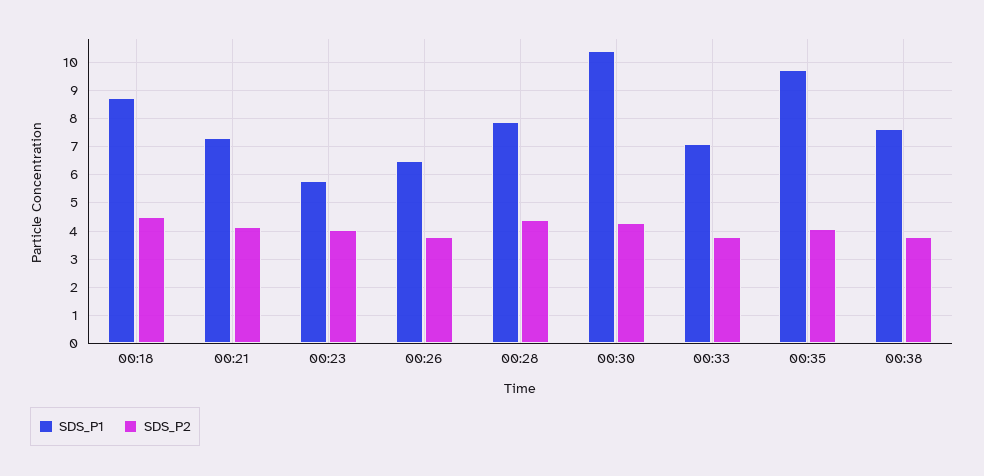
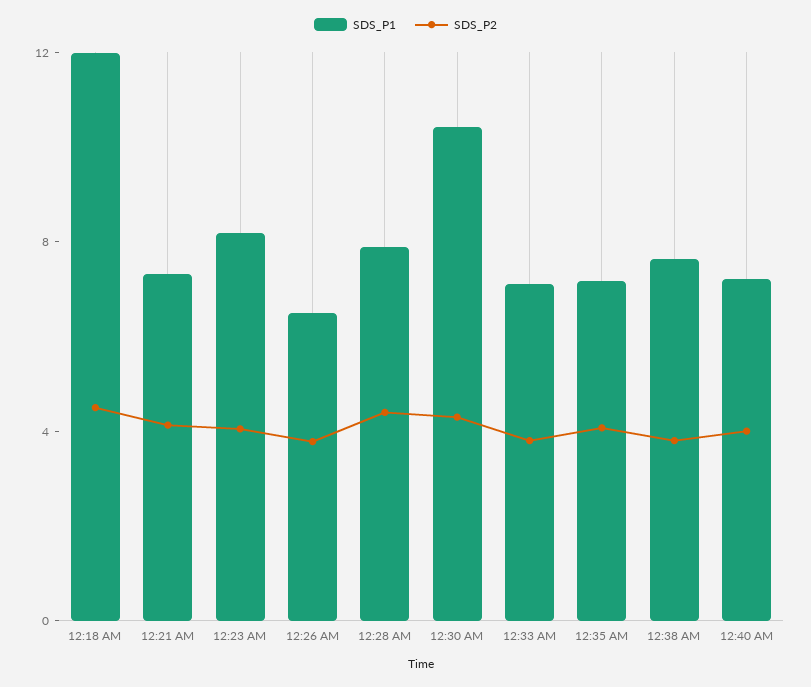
SDS_P1, 00:18: 8.75 -> 12
SDS_P1, 00:23: 5.75 -> 8
SDS_P1, 00:35: 9.75 -> 7
SDS_P1, 12:40 AM: none -> 7
SDS_P2, 12:40 AM: none -> 4

